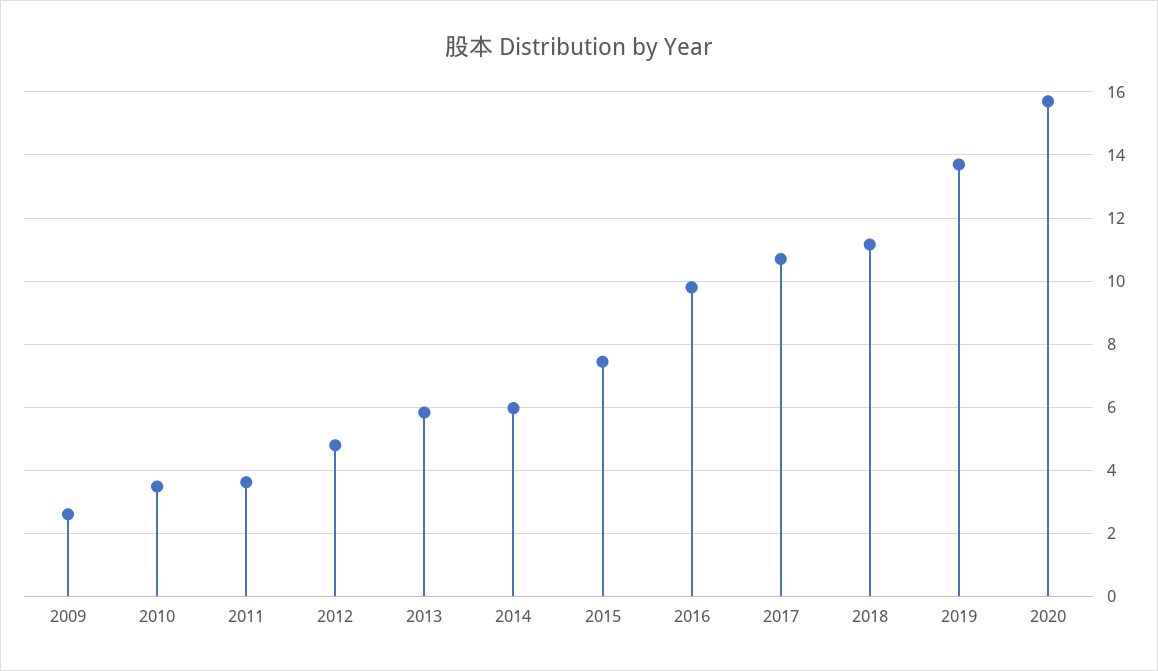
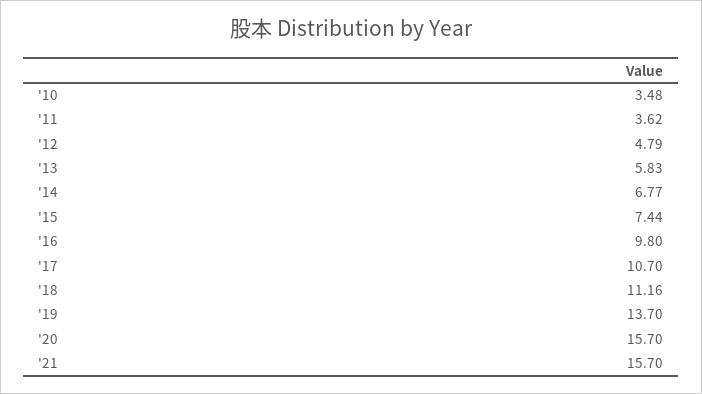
2009: 2.6 -> none
2014: 6 -> 6.77
'21: none -> 15.7

